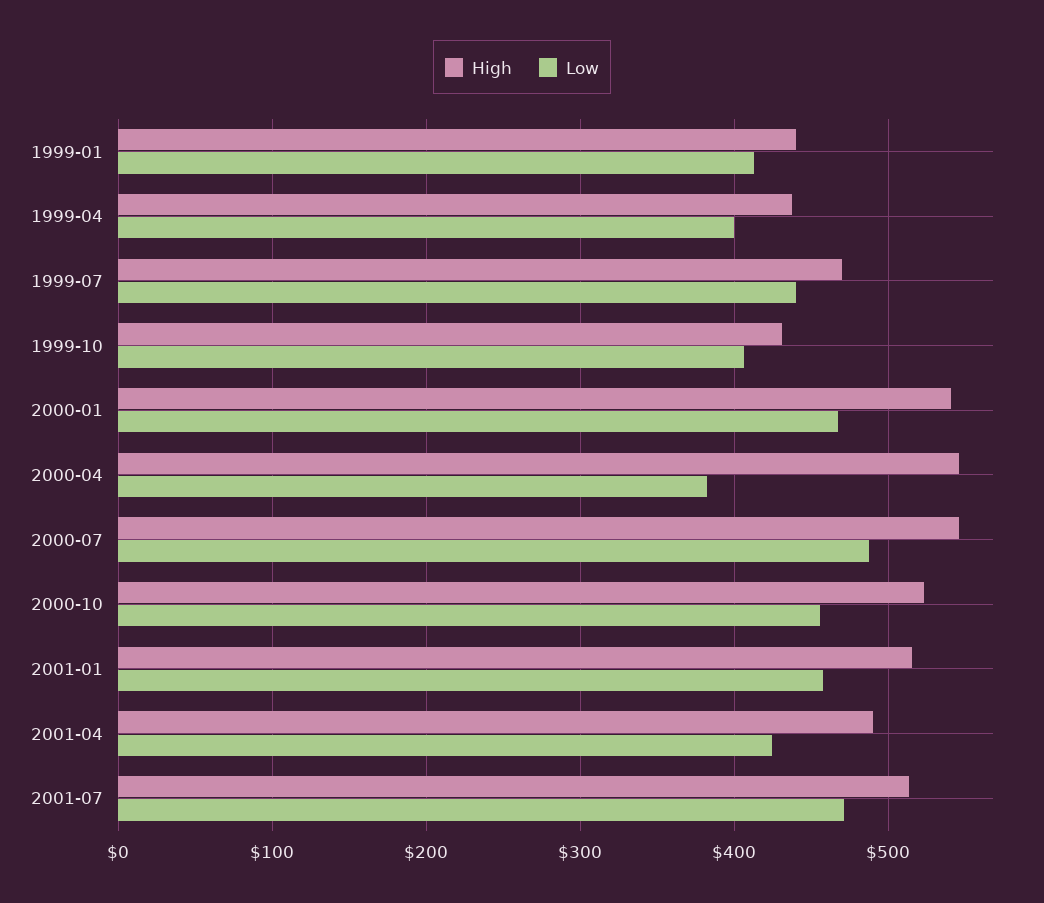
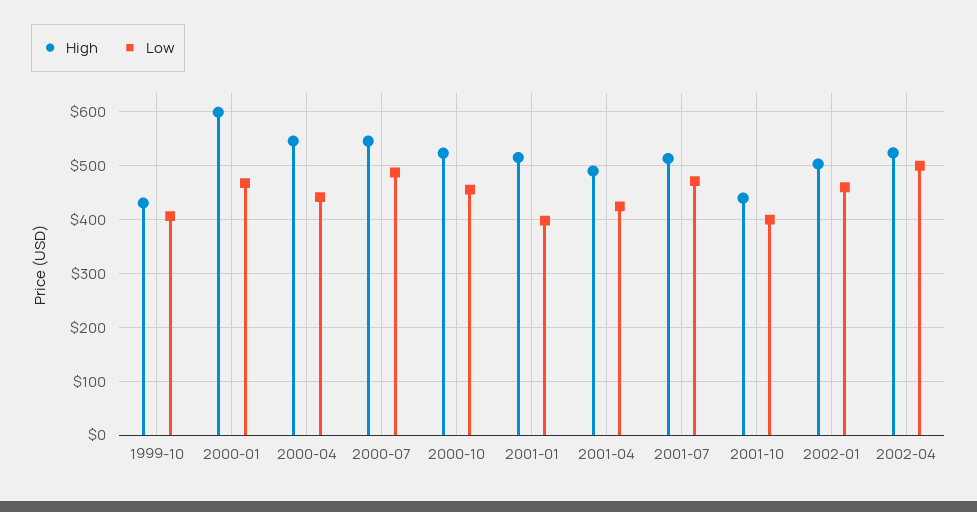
High, 1999-01: 440 -> none
Low, 1999-01: 410 -> none
High, 1999-04: 440 -> none
Low, 1999-04: 400 -> none
High, 1999-07: 470 -> none
Low, 1999-07: 440 -> none
High, 2000-01: 540 -> 600
Low, 2000-04: 380 -> 440
Low, 2001-01: 460 -> 400
High, 2001-10: none -> 440
Low, 2001-10: none -> 400
High, 2002-01: none -> 500
Low, 2002-01: none -> 460
High, 2002-04: none -> 520
Low, 2002-04: none -> 500

